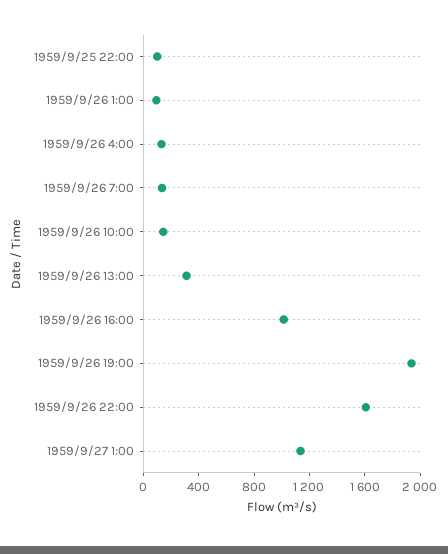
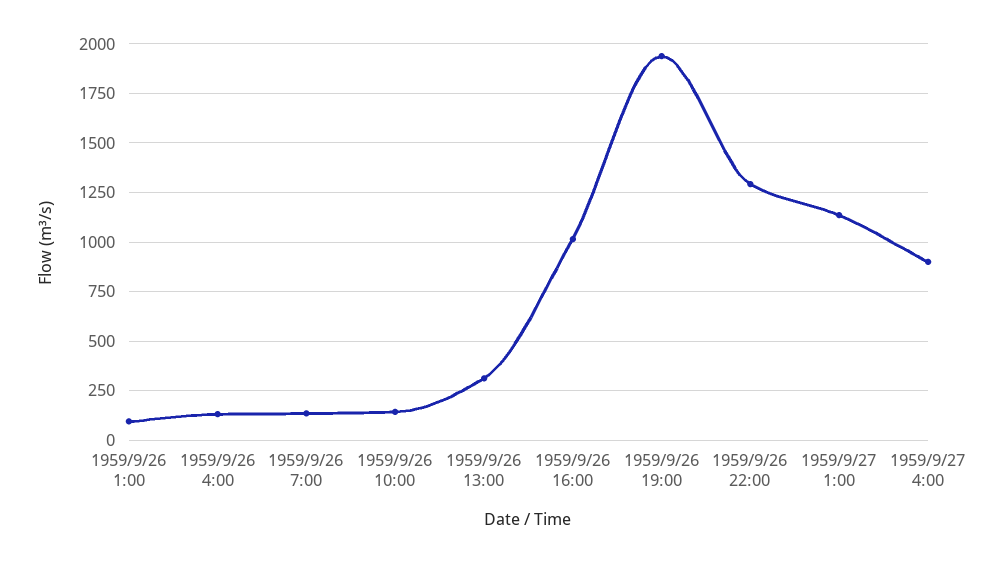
1959/9/25 22:00: 100 -> none
1959/9/26 22:00: 1600 -> 1300
1959/9/27 4:00: none -> 900

